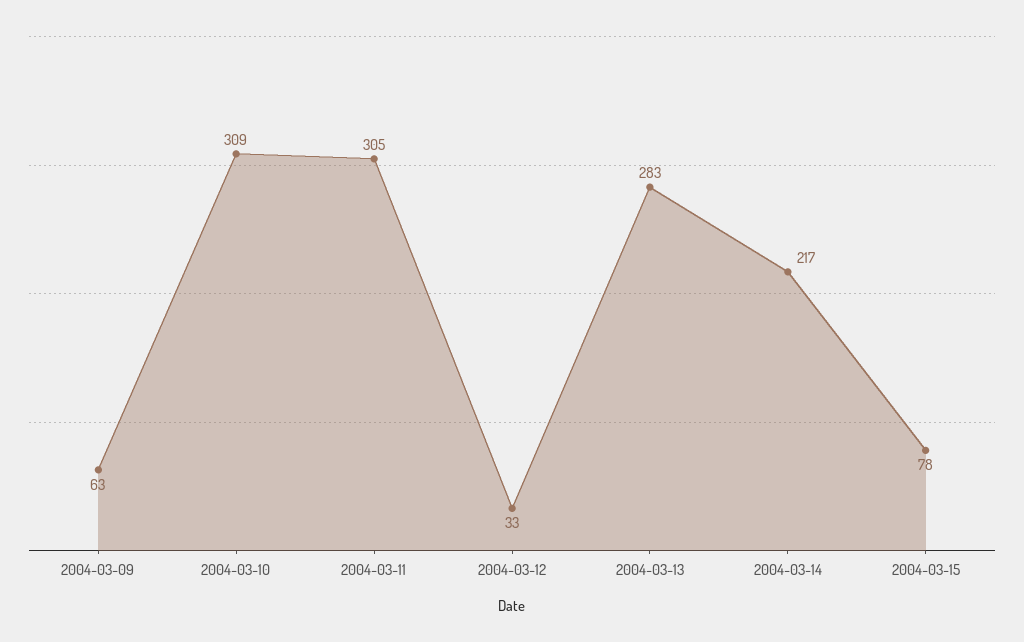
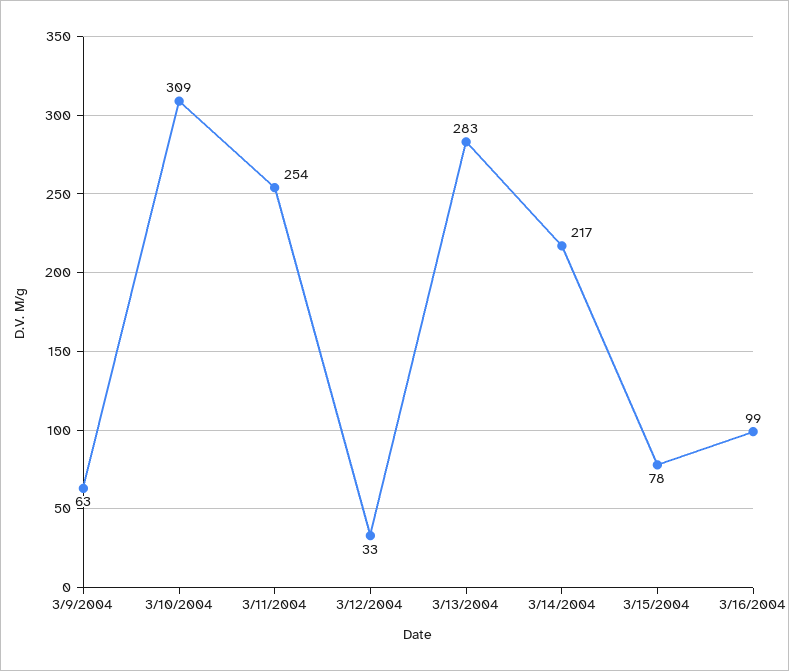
2004-03-11: 305 -> 254
3/16/2004: none -> 99

